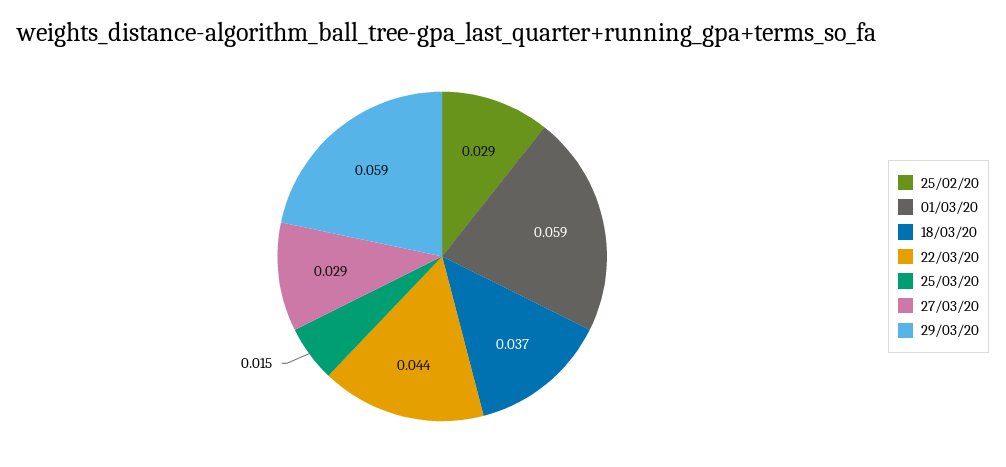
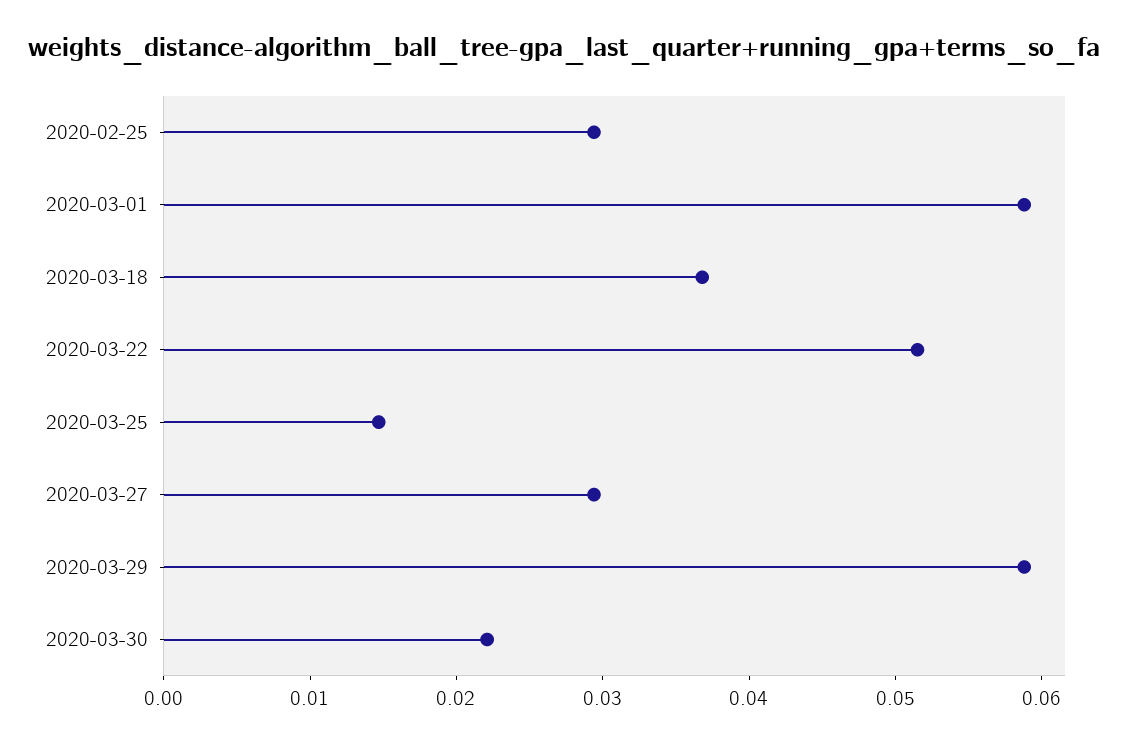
22/03/20: 0.044 -> 0.052
2020-03-30: none -> 0.022

